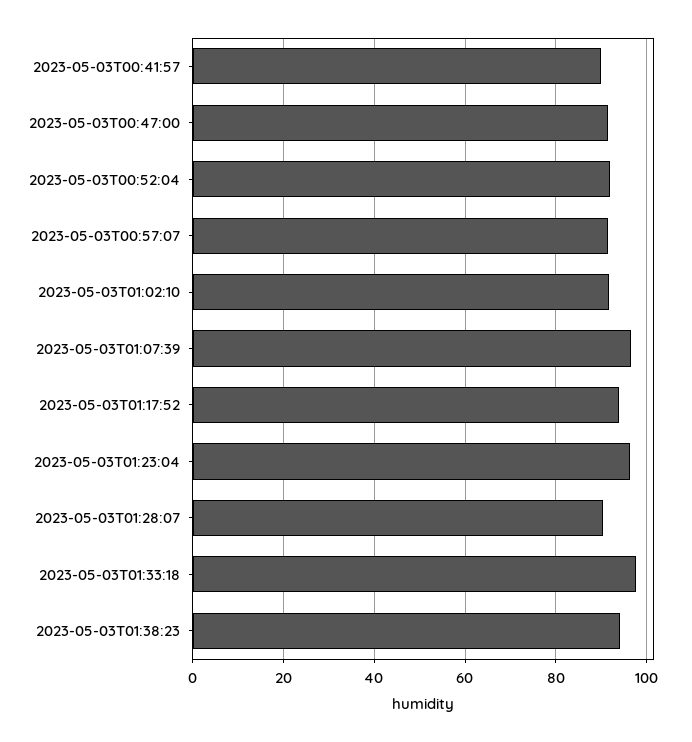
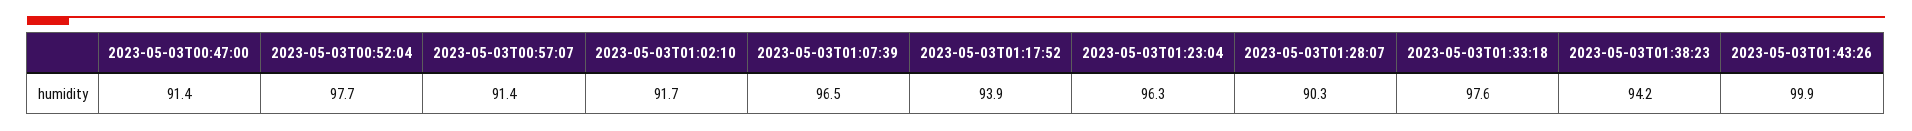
2023-05-03T00:41:57: 90 -> none
2023-05-03T00:52:04: 92 -> 97.7
2023-05-03T01:43:26: none -> 99.9

